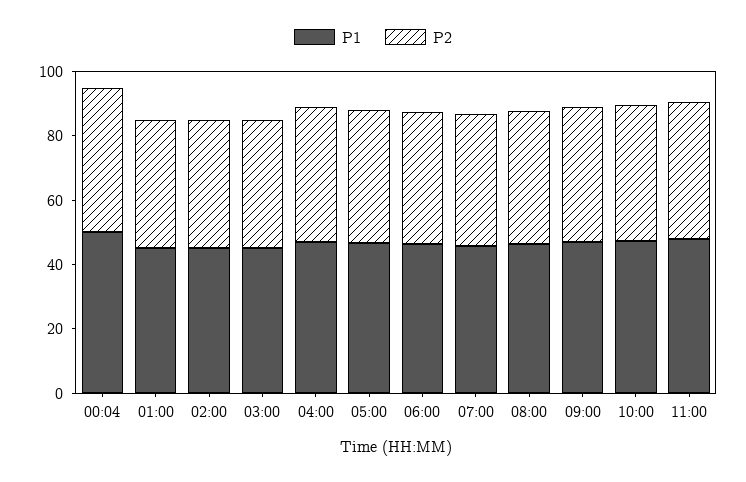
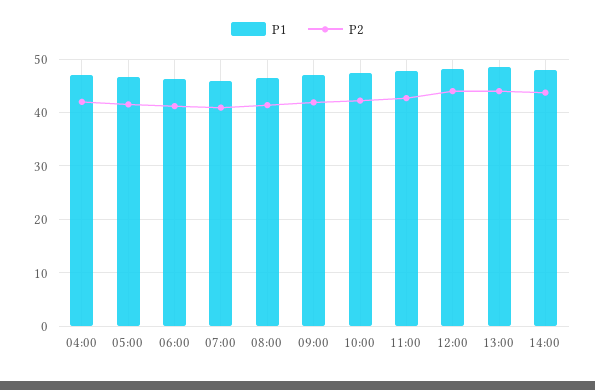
P1, 00:04: 50 -> none
P2, 00:04: 45 -> none
P1, 01:00: 45 -> none
P2, 01:00: 40 -> none
P1, 02:00: 45 -> none
P2, 02:00: 40 -> none
P1, 03:00: 45 -> none
P2, 03:00: 40 -> none
P1, 12:00: none -> 48
P2, 12:00: none -> 44
P1, 13:00: none -> 48
P2, 13:00: none -> 44
P1, 14:00: none -> 48
P2, 14:00: none -> 44

